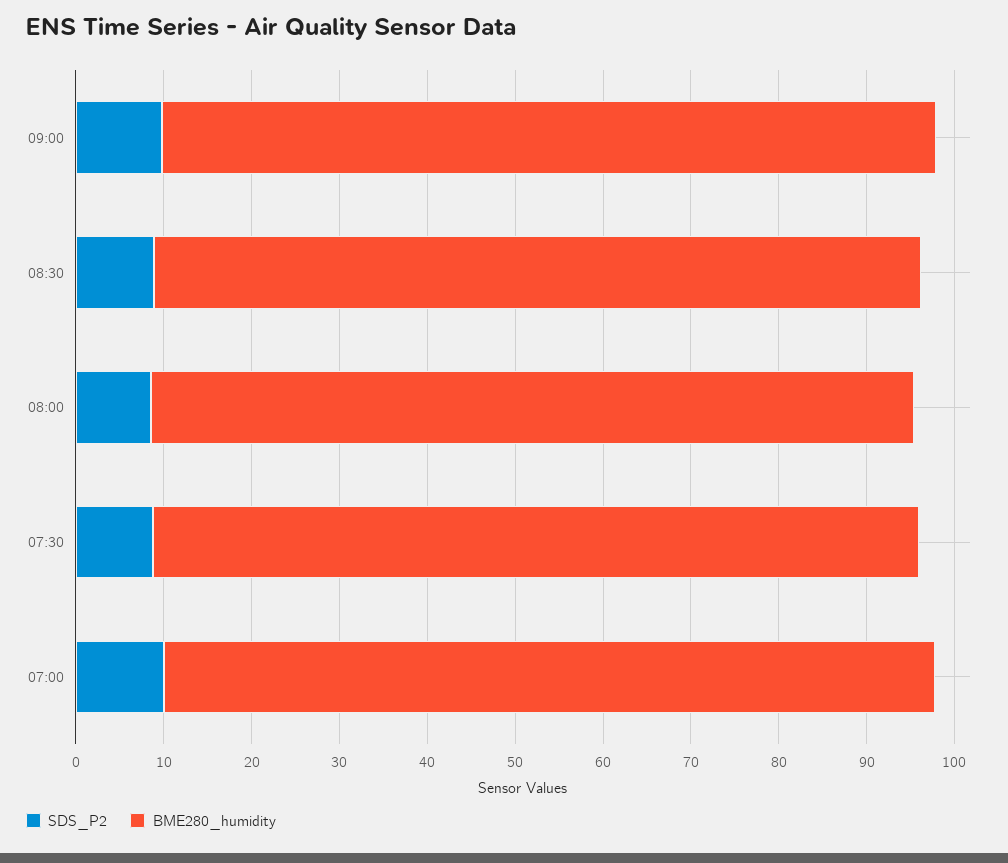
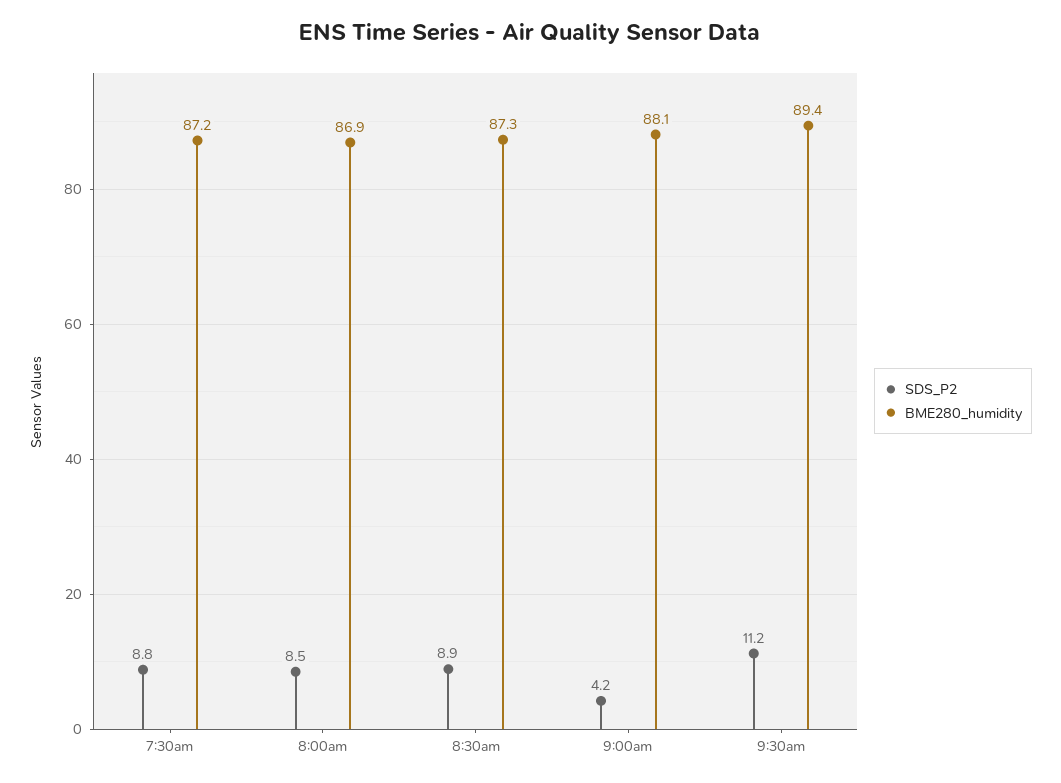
SDS_P2, 09:00: 10 -> 4.2
SDS_P2, 07:00: 10 -> none
BME280_humidity, 07:00: 88 -> none
SDS_P2, 9:30am: none -> 11.2
BME280_humidity, 9:30am: none -> 89.4

